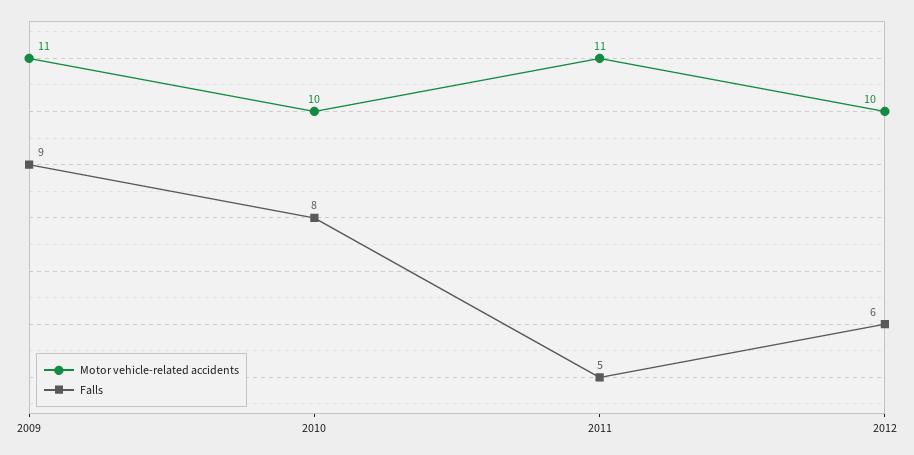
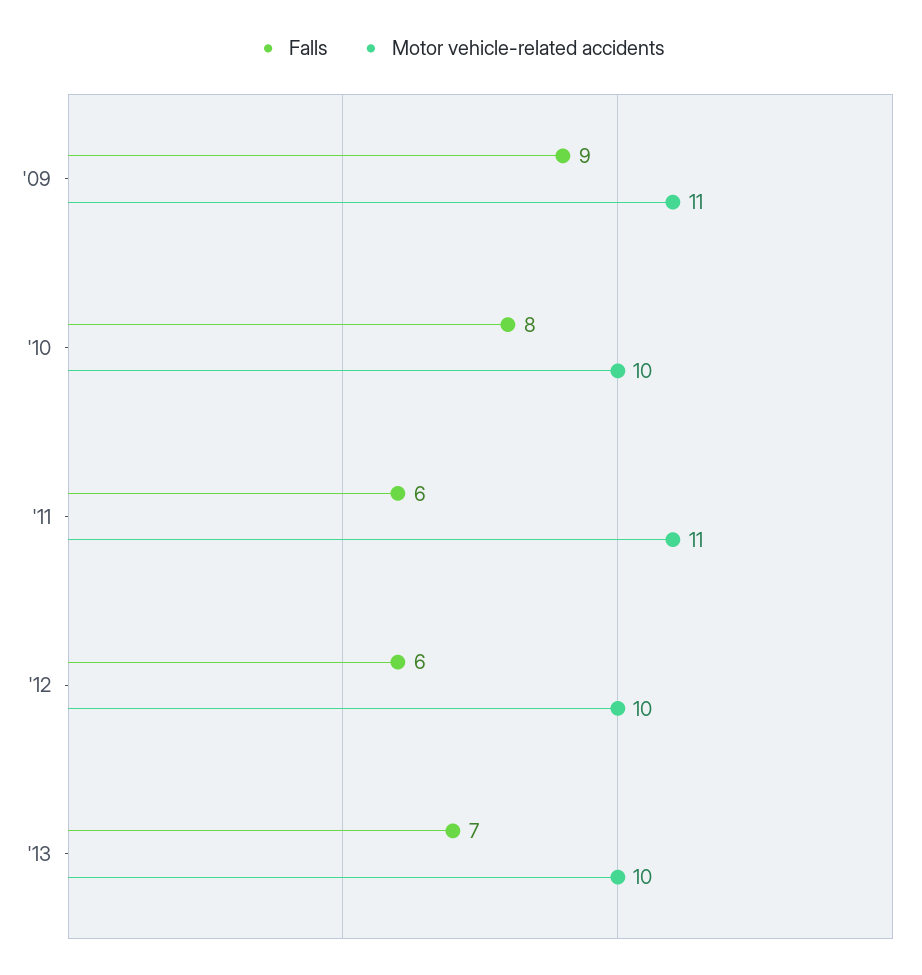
Falls, 2011: 5 -> 6
Falls, '13: none -> 7
Motor vehicle-related accidents, '13: none -> 10

